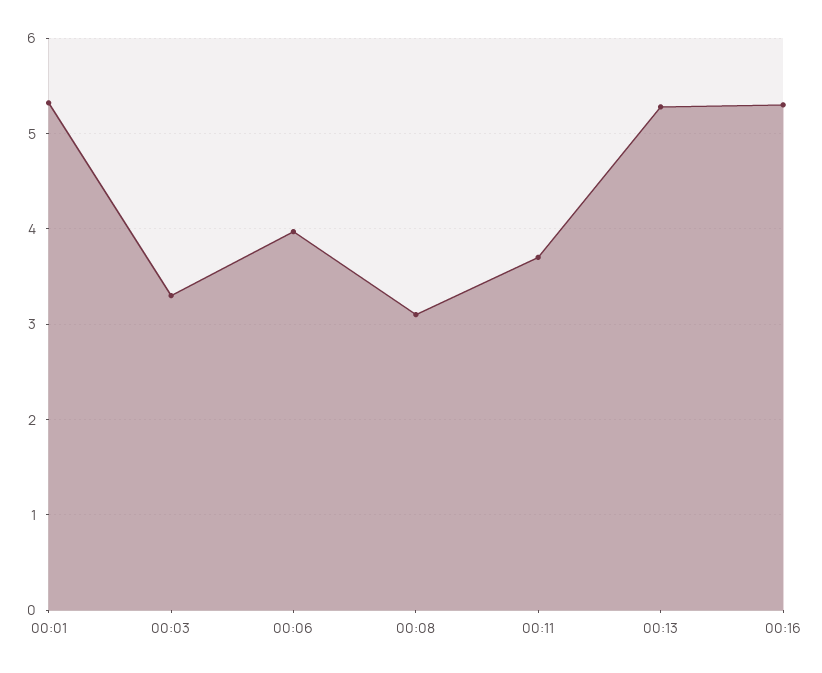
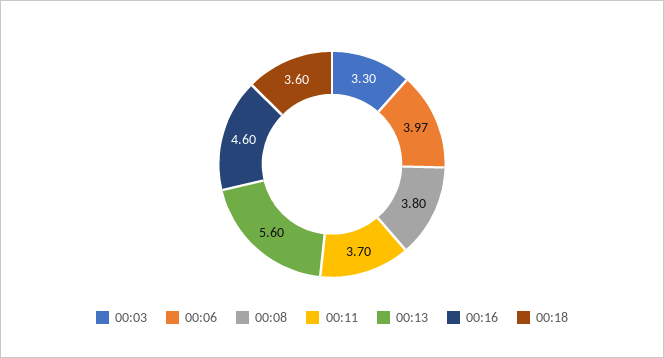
00:01: 5.3 -> none
00:08: 3.1 -> 3.8
00:13: 5.3 -> 5.6
00:16: 5.3 -> 4.6
00:18: none -> 3.6

